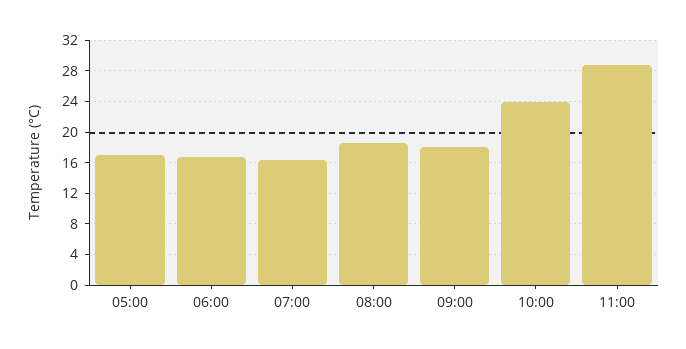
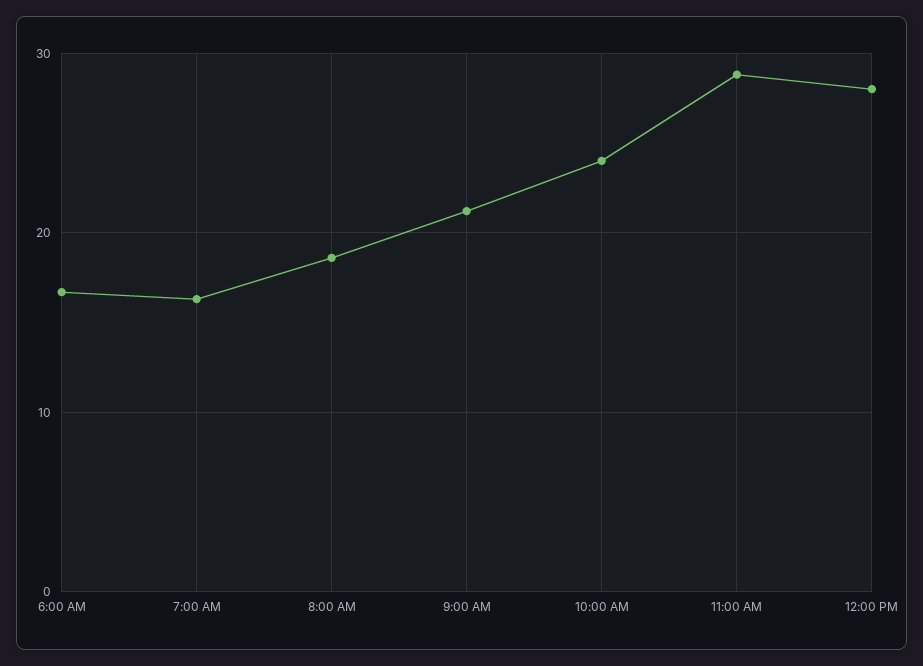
05:00: 17 -> none
09:00: 18 -> 21
12:00 PM: none -> 28

